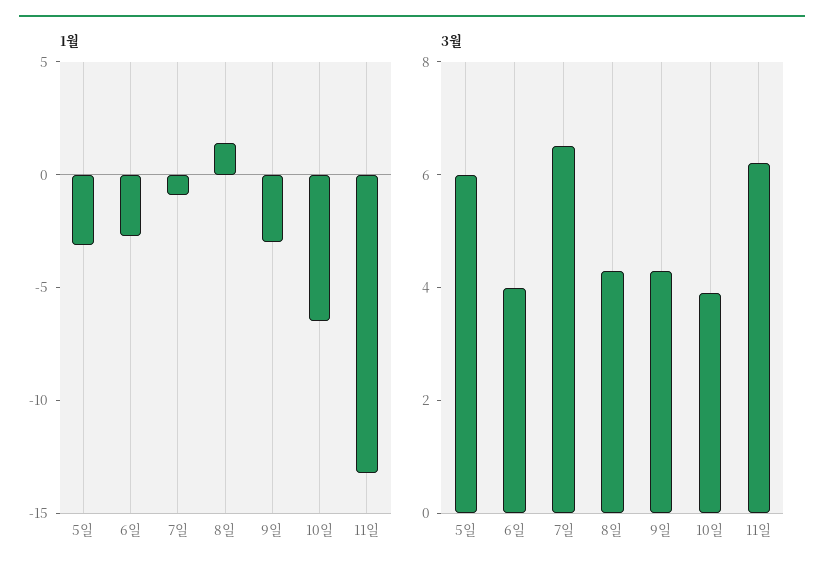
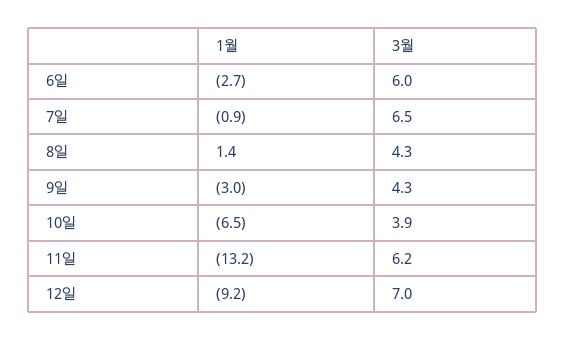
1월, 5일: -3 -> none
3월, 5일: 6 -> none
3월, 6일: 4 -> 6
1월, 12일: none -> -9.2
3월, 12일: none -> 7

